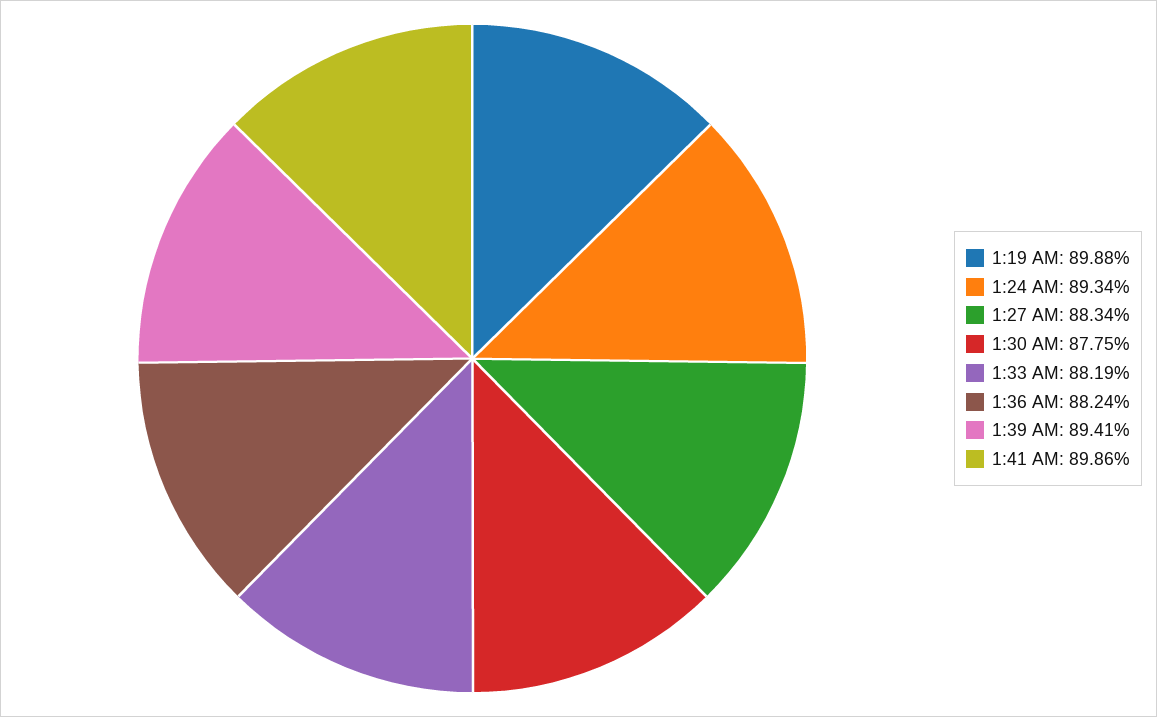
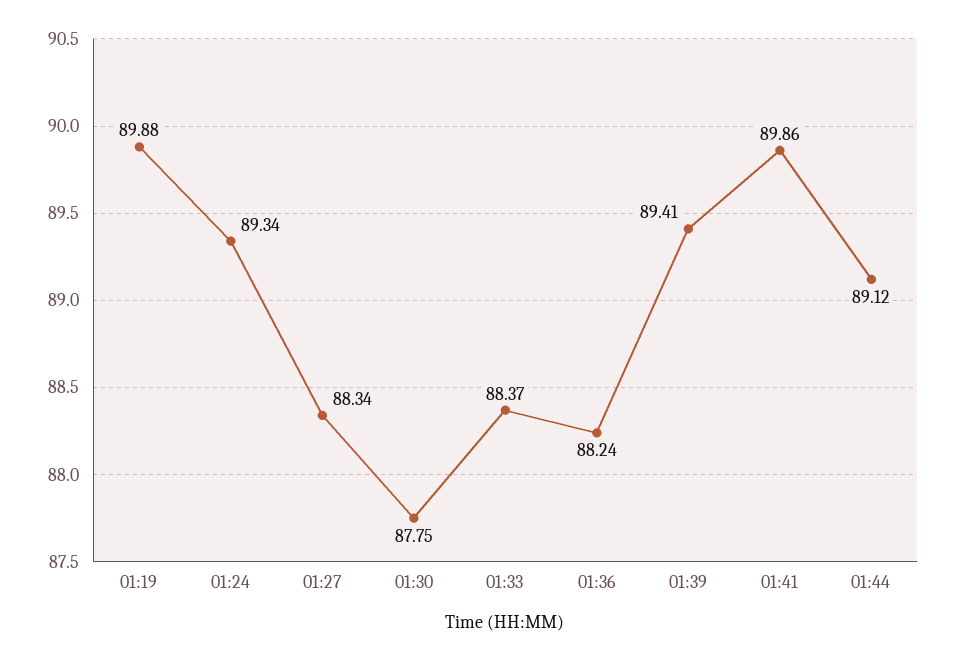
1:33 AM: 88.19 -> 88.37
01:44: none -> 89.12

